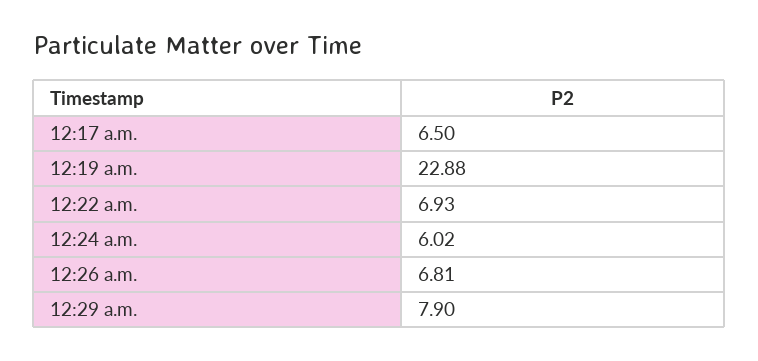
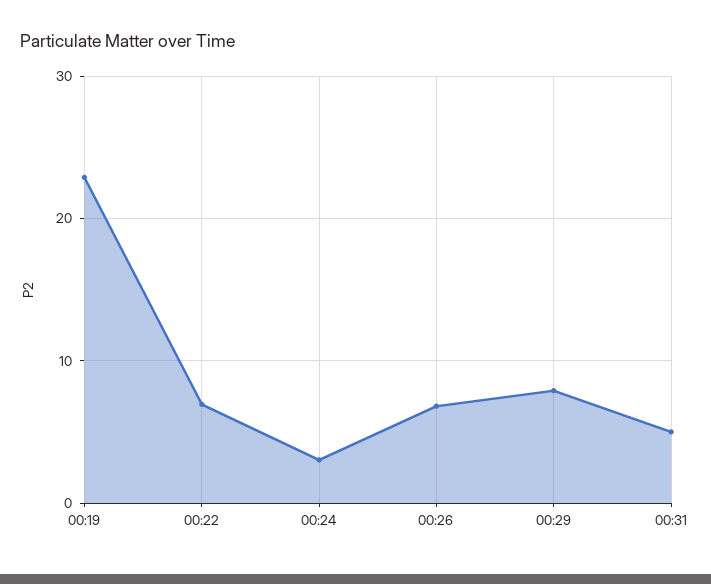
12:17 a.m.: 6.5 -> none
12:24 a.m.: 6.02 -> 3
00:31: none -> 5

